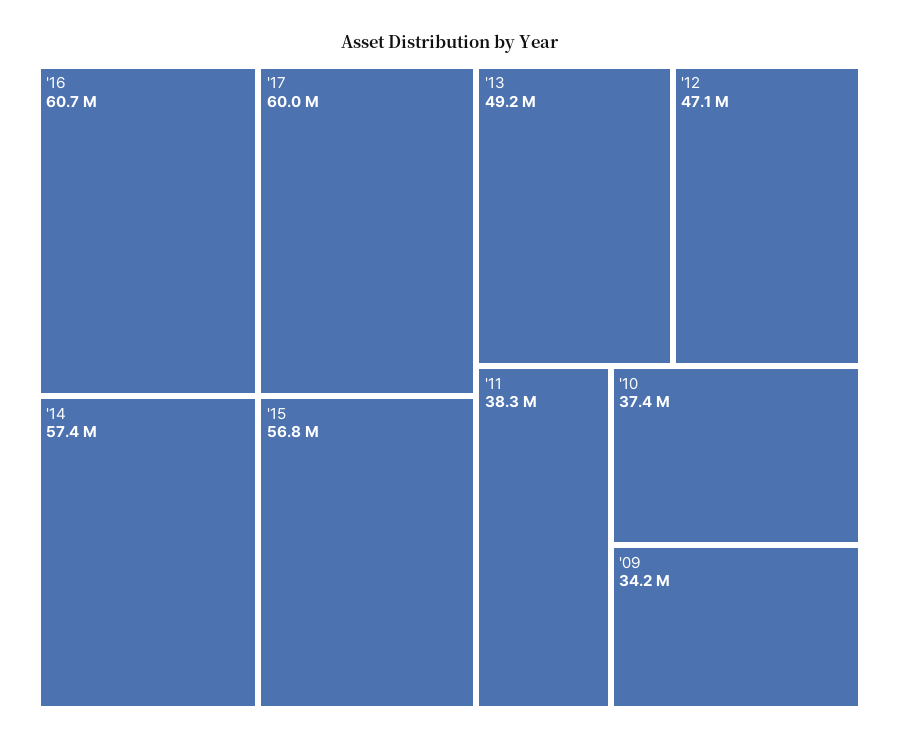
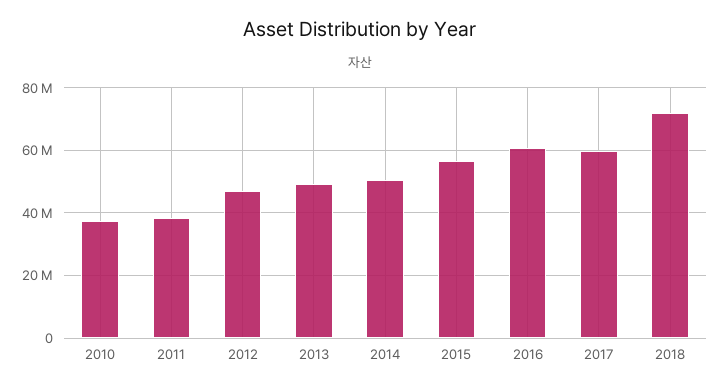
'14: 57400000 -> 50000000
'09: 34200000 -> none
2018: none -> 72000000

